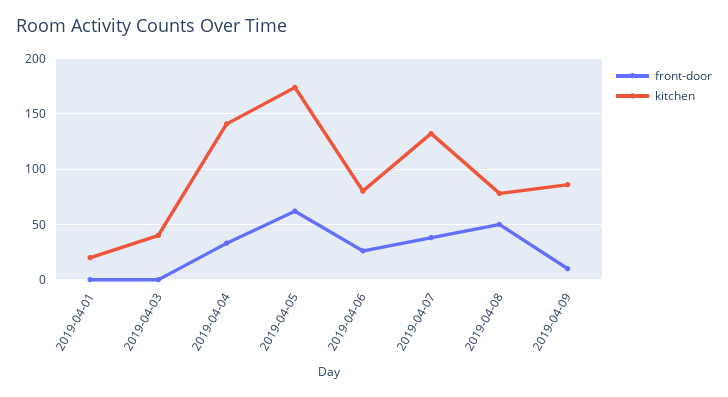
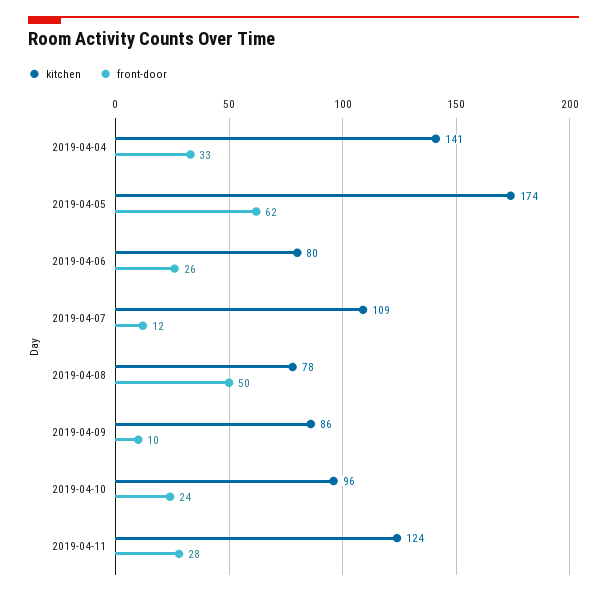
front-door, 2019-04-01: 0 -> none
kitchen, 2019-04-01: 20 -> none
front-door, 2019-04-03: 0 -> none
kitchen, 2019-04-03: 40 -> none
front-door, 2019-04-07: 40 -> 12
kitchen, 2019-04-07: 130 -> 109
kitchen, 2019-04-10: none -> 96
front-door, 2019-04-10: none -> 24
kitchen, 2019-04-11: none -> 124
front-door, 2019-04-11: none -> 28

